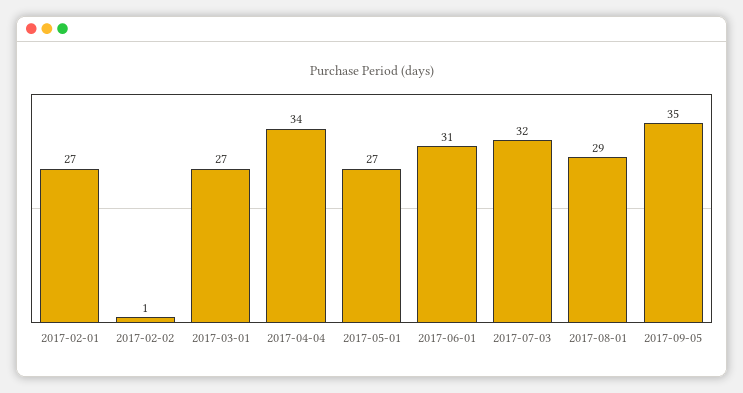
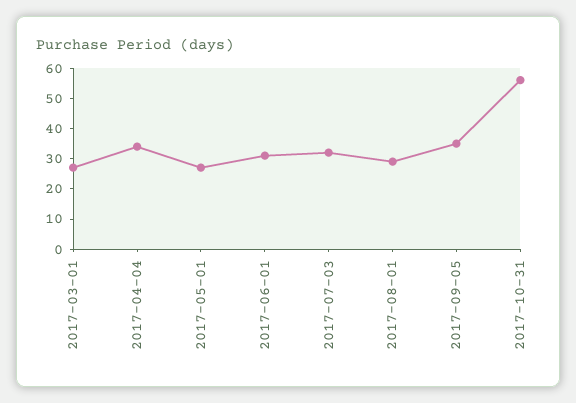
2017-02-01: 27 -> none
2017-02-02: 1 -> none
2017-10-31: none -> 55

